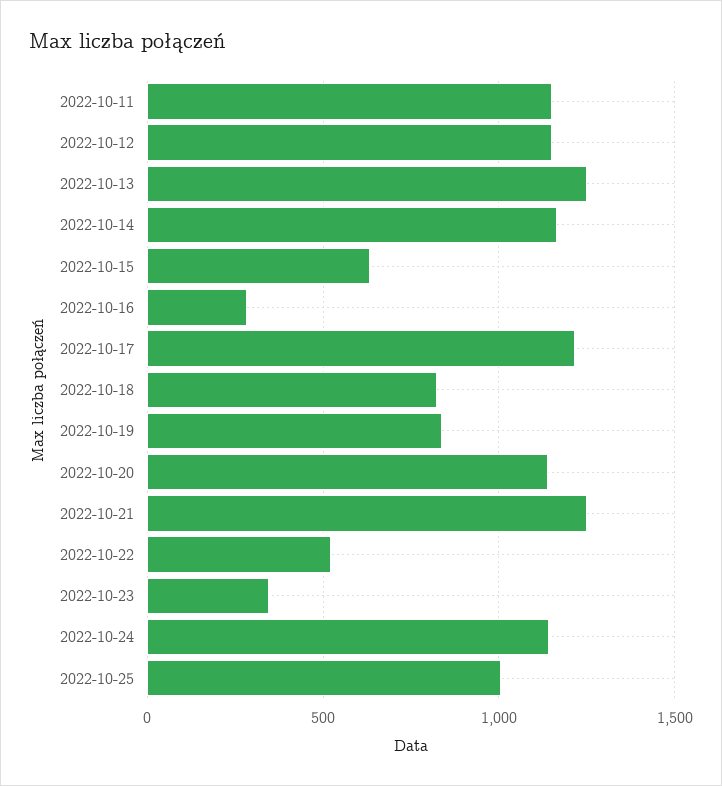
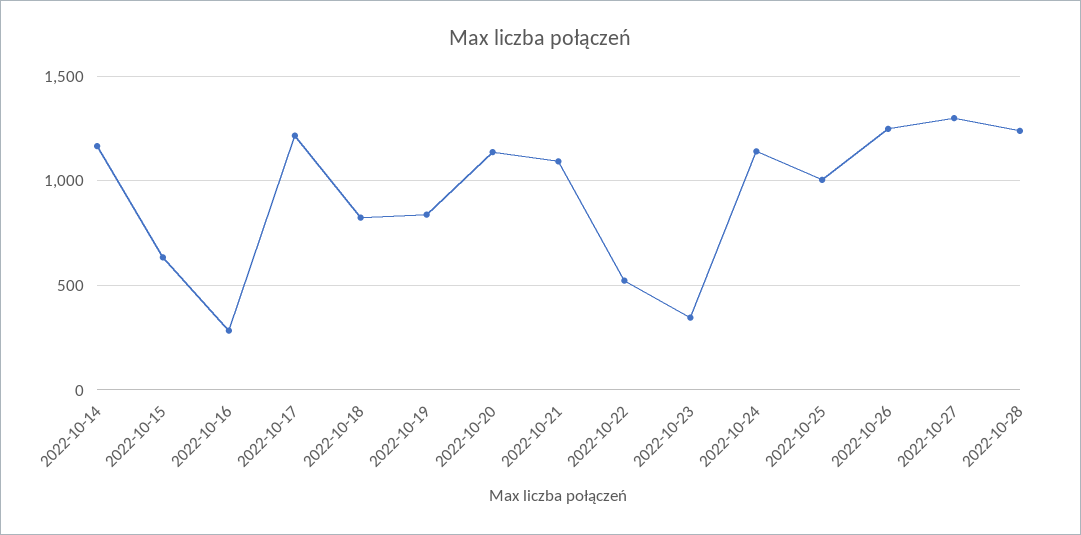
2022-10-11: 1150 -> none
2022-10-12: 1150 -> none
2022-10-13: 1250 -> none
2022-10-21: 1250 -> 1100
2022-10-26: none -> 1250
2022-10-27: none -> 1300
2022-10-28: none -> 1250

